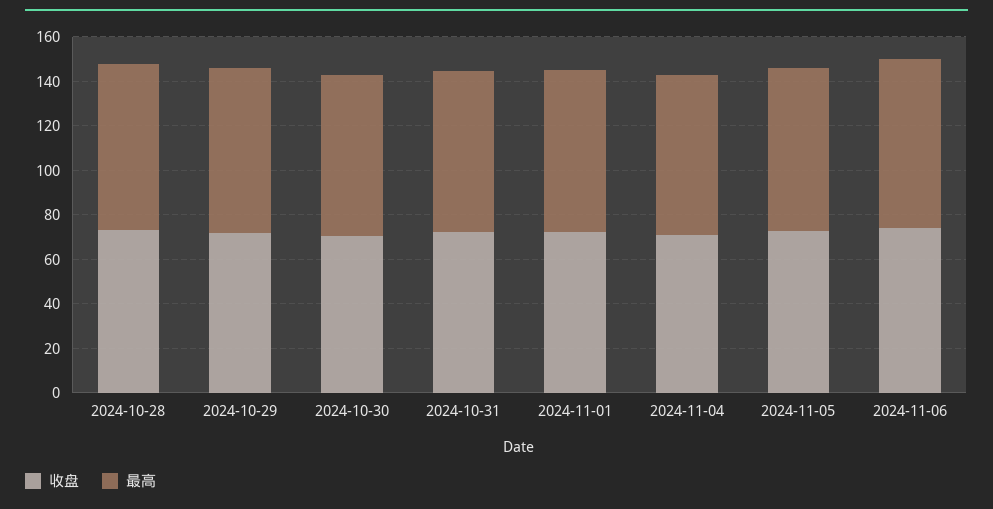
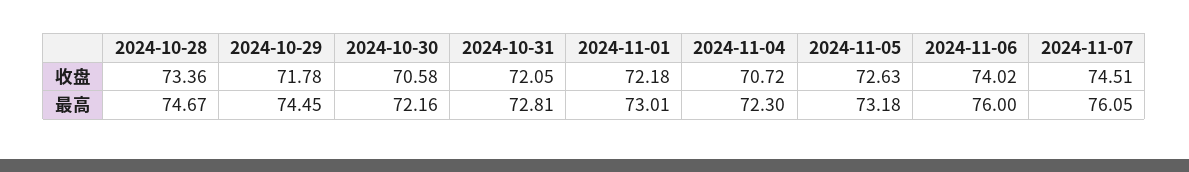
收盘, 2024-11-07: none -> 74.51
最高, 2024-11-07: none -> 76.05

